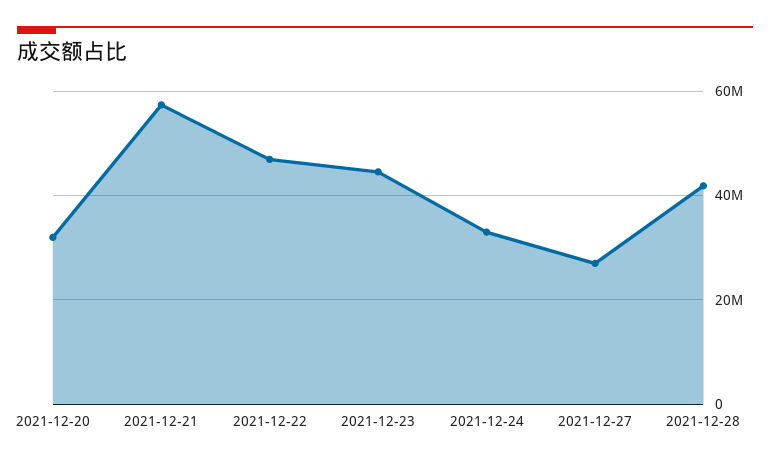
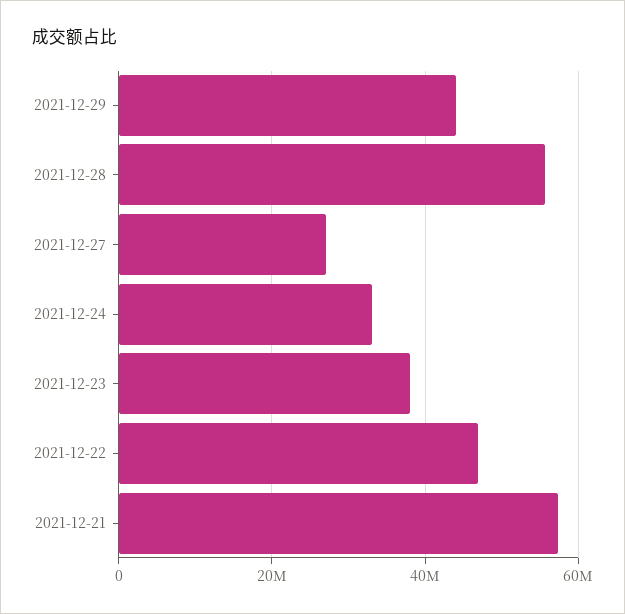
2021-12-20: 32000000 -> none
2021-12-23: 44000000 -> 38000000
2021-12-28: 42000000 -> 56000000
2021-12-29: none -> 44000000

